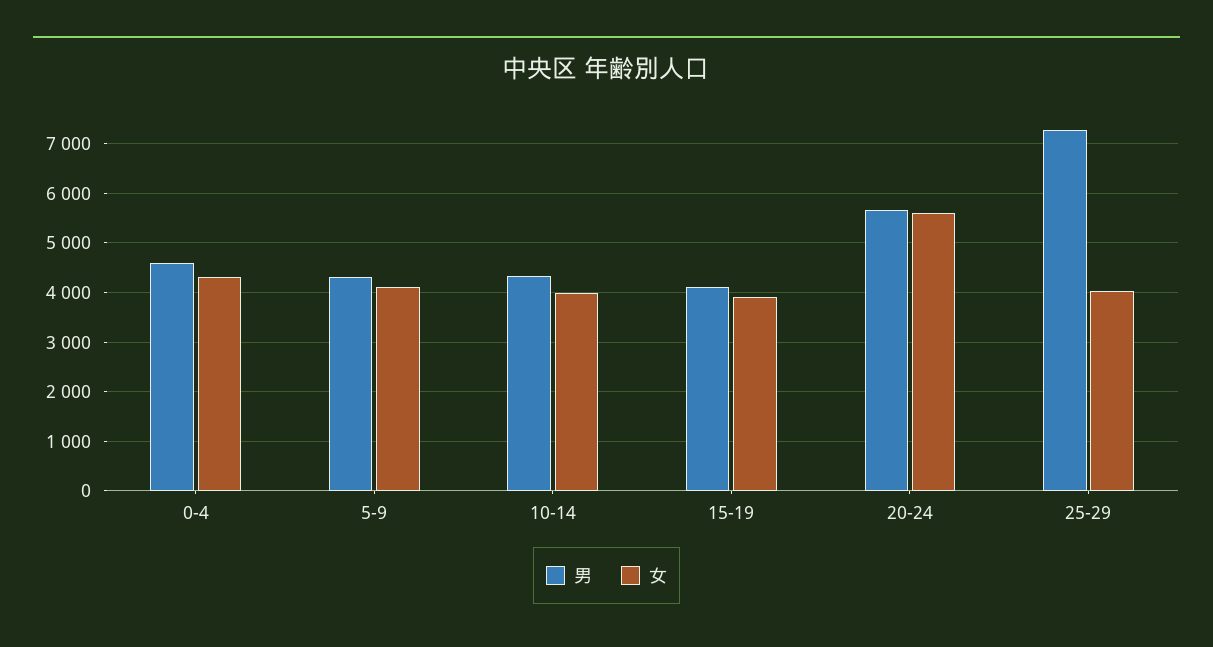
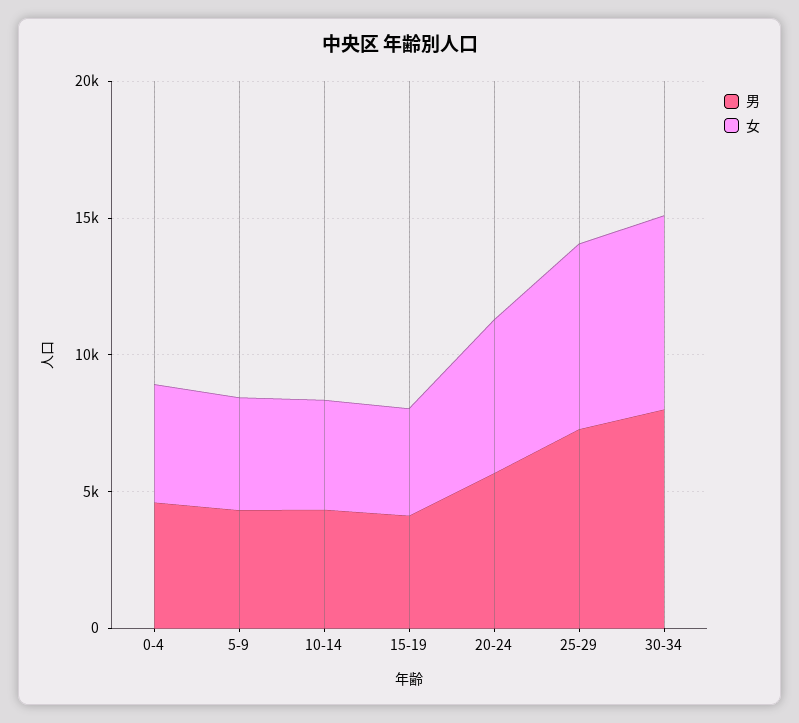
女, 25-29: 4000 -> 7000
男, 30-34: none -> 8000
女, 30-34: none -> 7000

